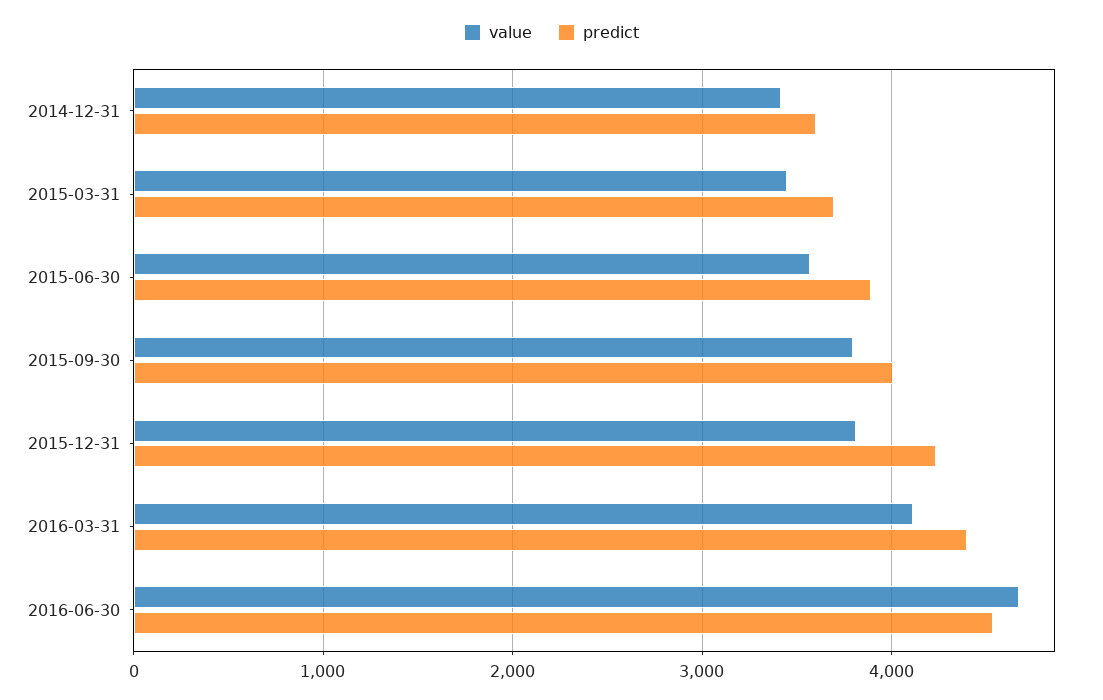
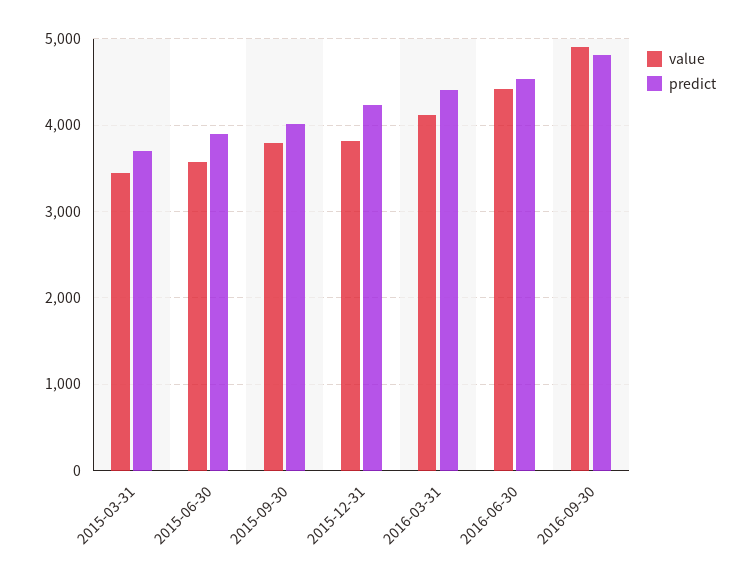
value, 2014-12-31: 3400 -> none
predict, 2014-12-31: 3600 -> none
value, 2016-06-30: 4700 -> 4400
value, 2016-09-30: none -> 4900
predict, 2016-09-30: none -> 4800

